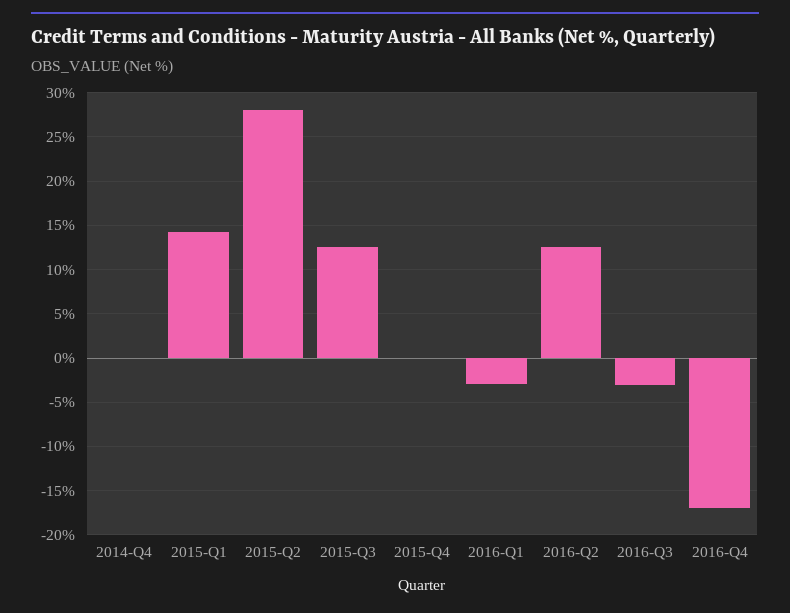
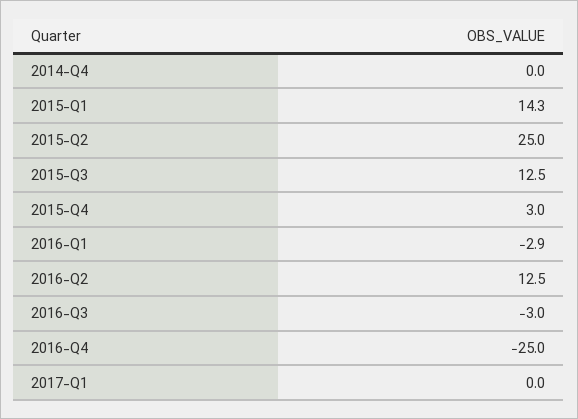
2015-Q2: 28 -> 25
2015-Q4: 0 -> 3
2016-Q4: -17 -> -25
2017-Q1: none -> 0

